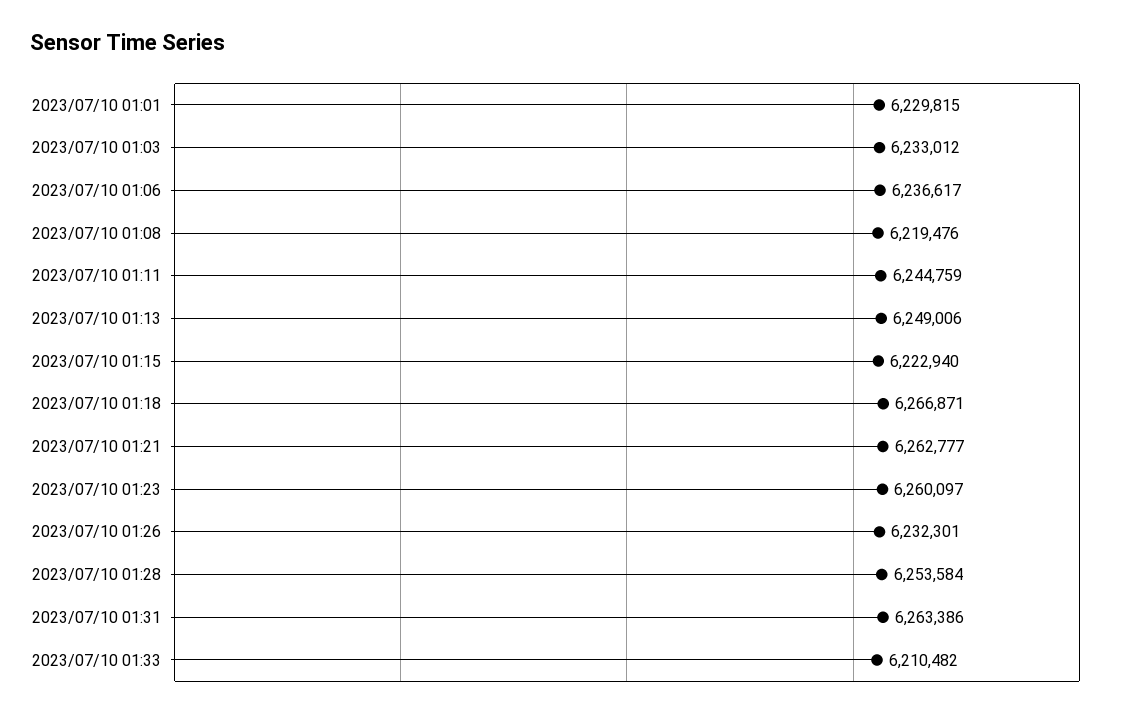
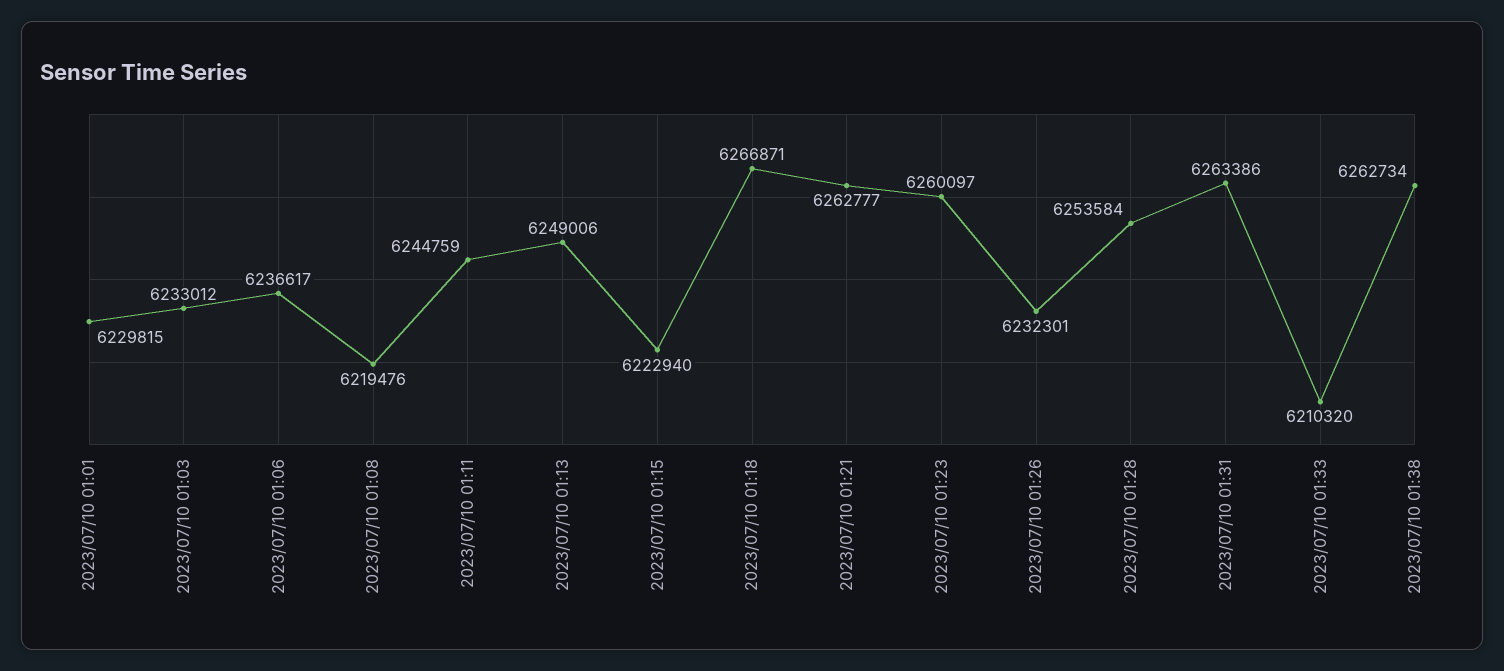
2023/07/10 01:33: 6210482 -> 6210320
2023/07/10 01:38: none -> 6262734

